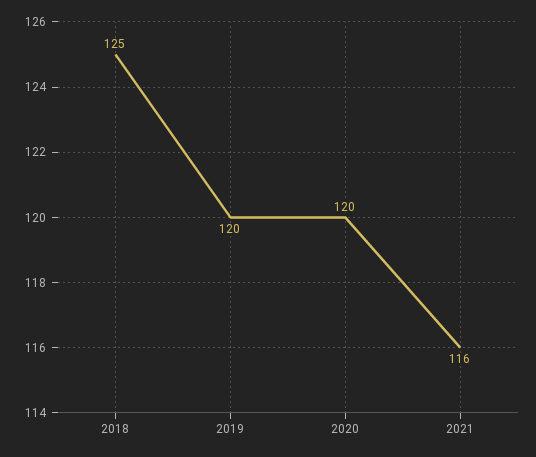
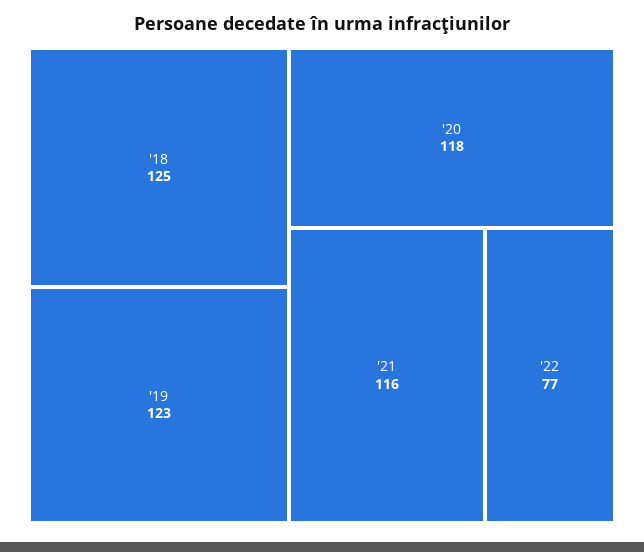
2019: 120 -> 123
2020: 120 -> 118
'22: none -> 77

